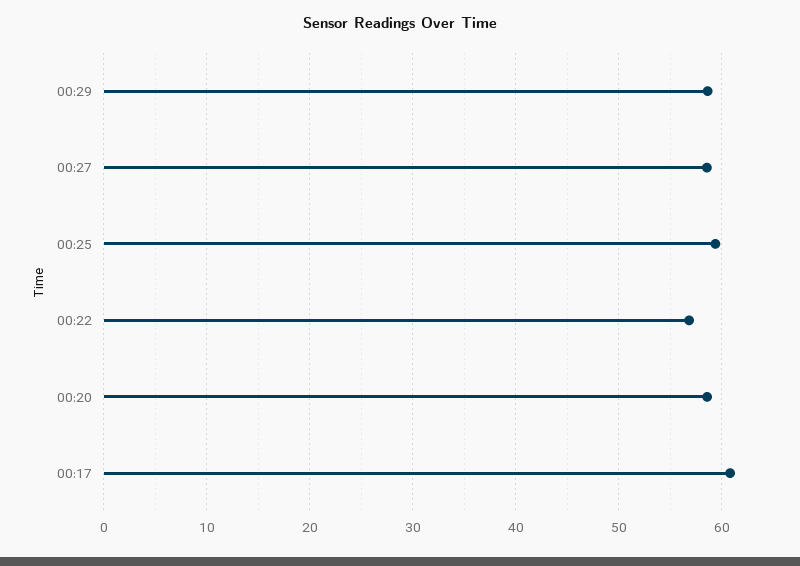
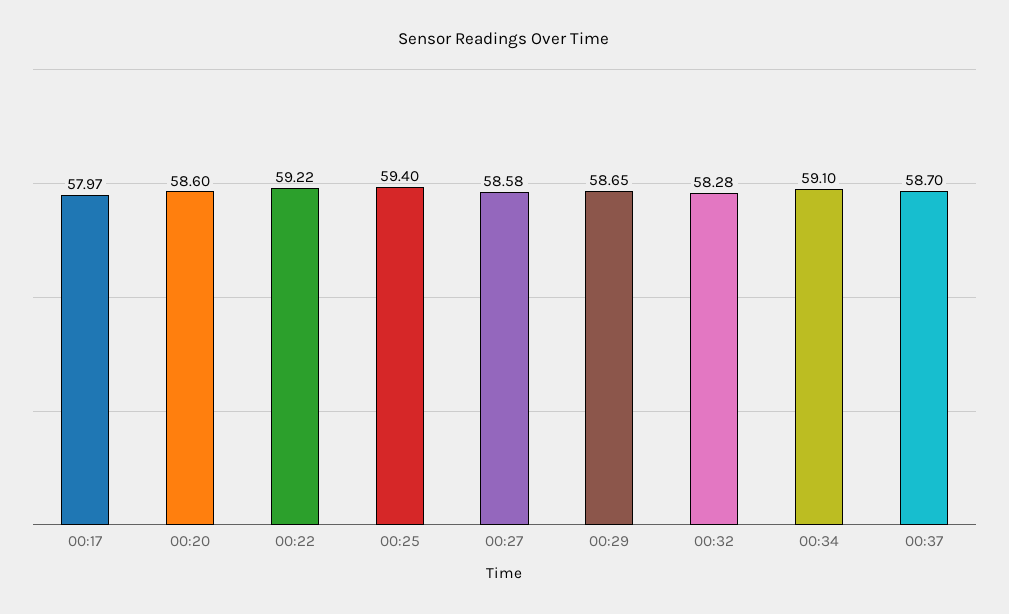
00:22: 57 -> 59.22
00:17: 61 -> 57.97
00:32: none -> 58.28
00:34: none -> 59.1
00:37: none -> 58.7

